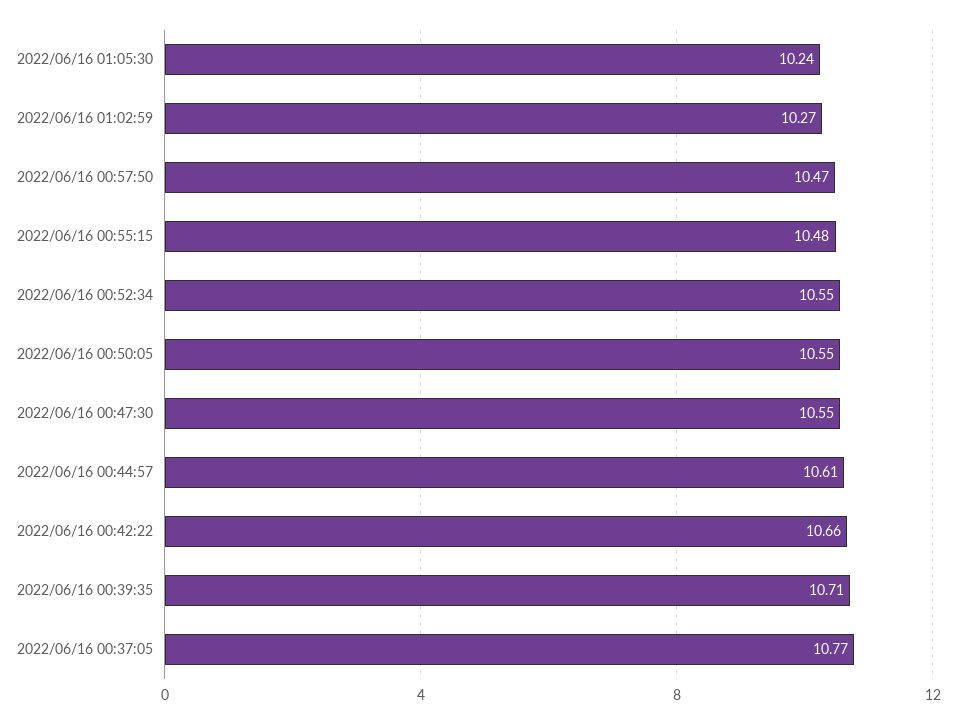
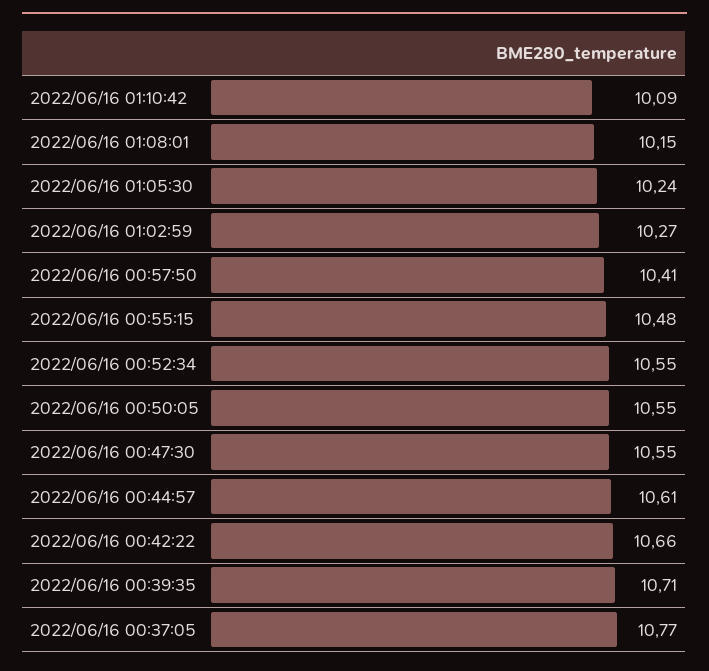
2022/06/16 00:57:50: 10.47 -> 10.41
2022/06/16 01:10:42: none -> 10.09
2022/06/16 01:08:01: none -> 10.15

